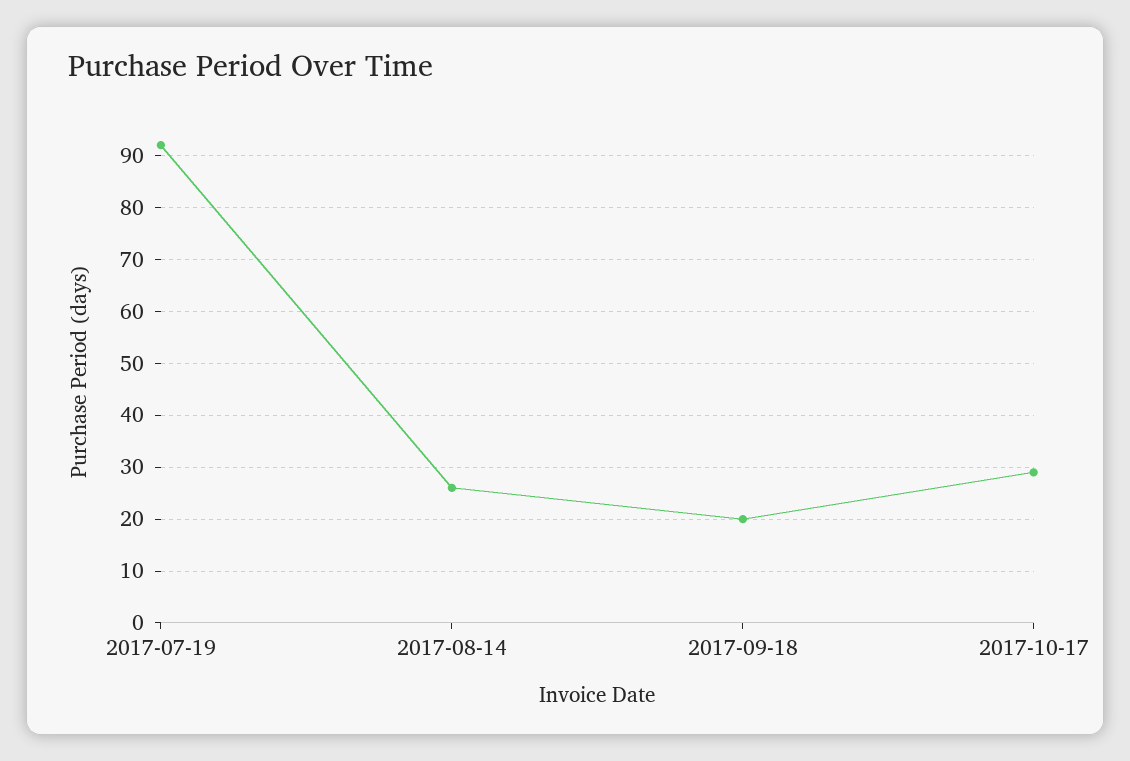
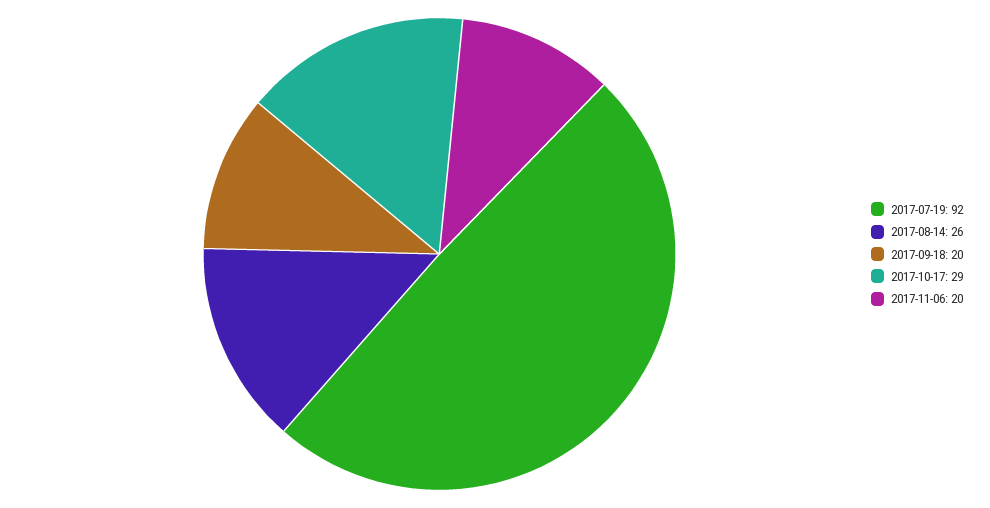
2017-11-06: none -> 20

